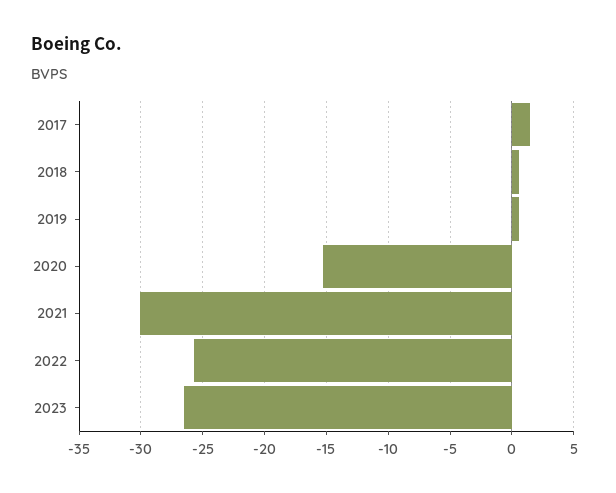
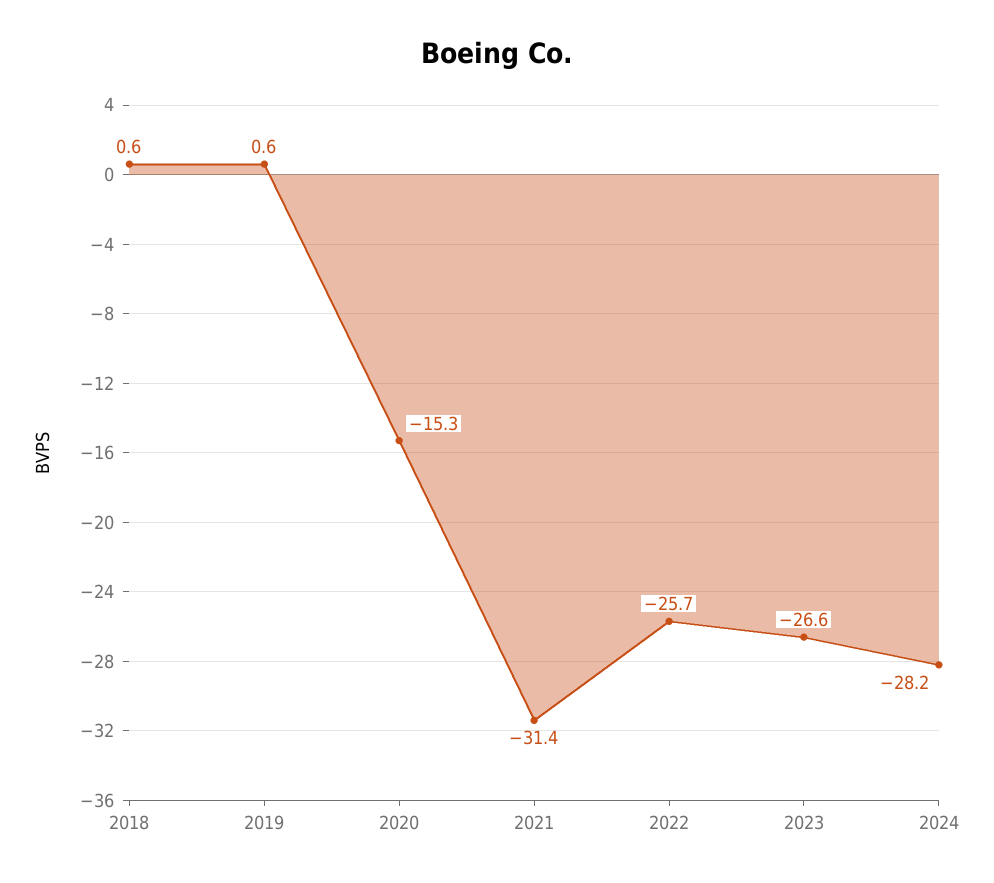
2017: 1.5 -> none
2021: -30 -> -31.4
2024: none -> -28.2

